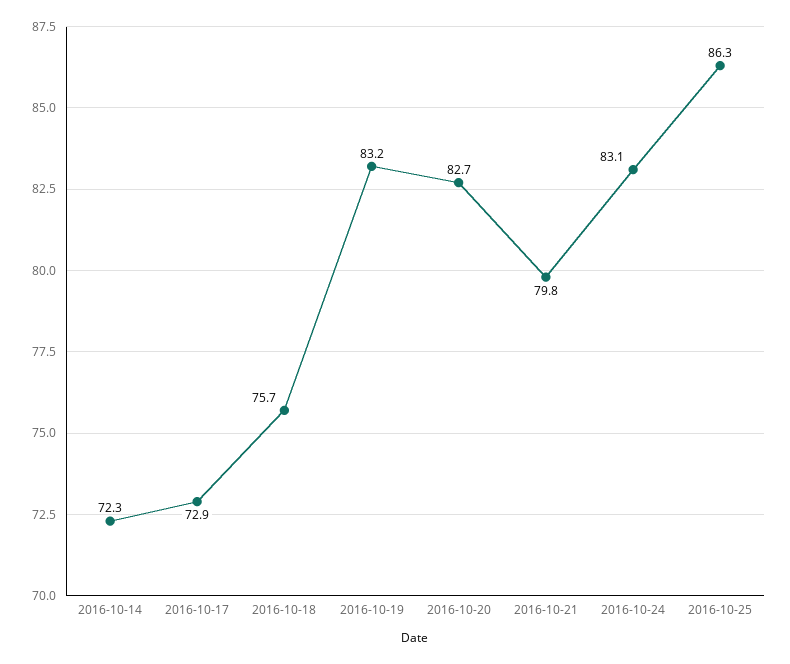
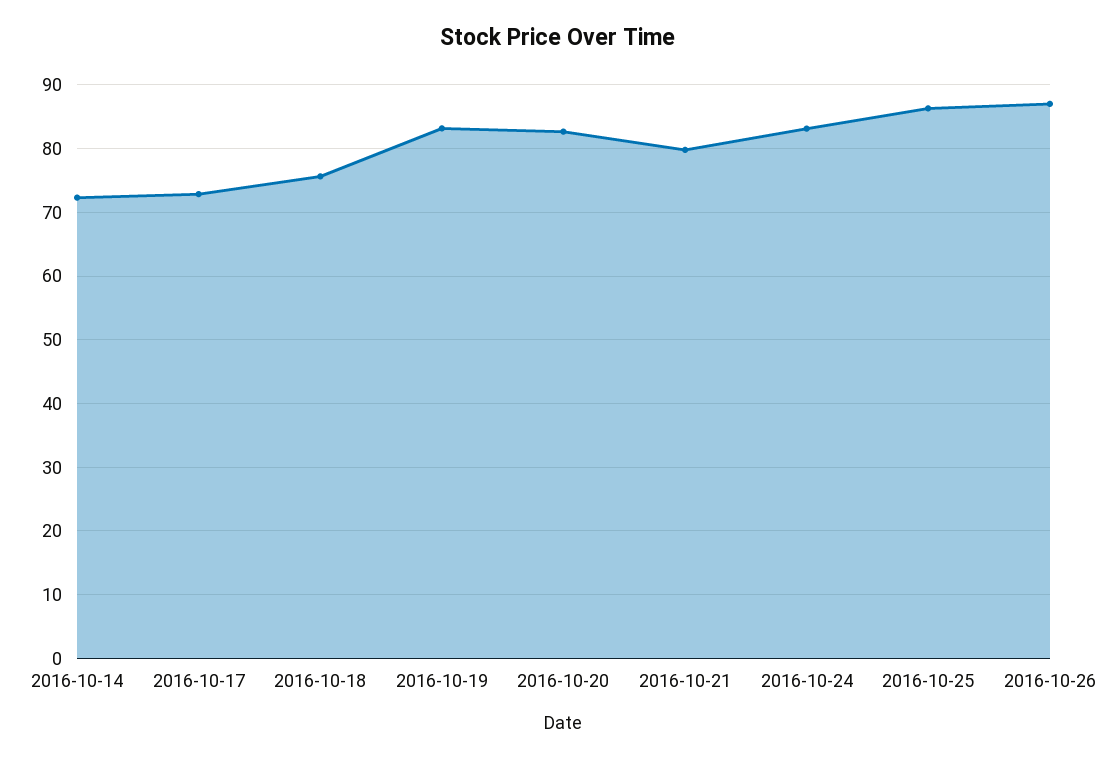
2016-10-26: none -> 87

